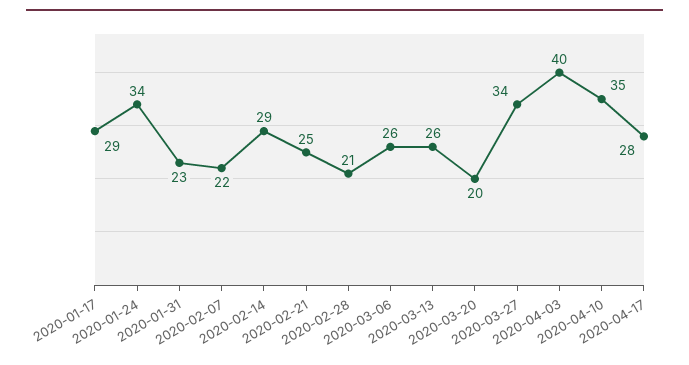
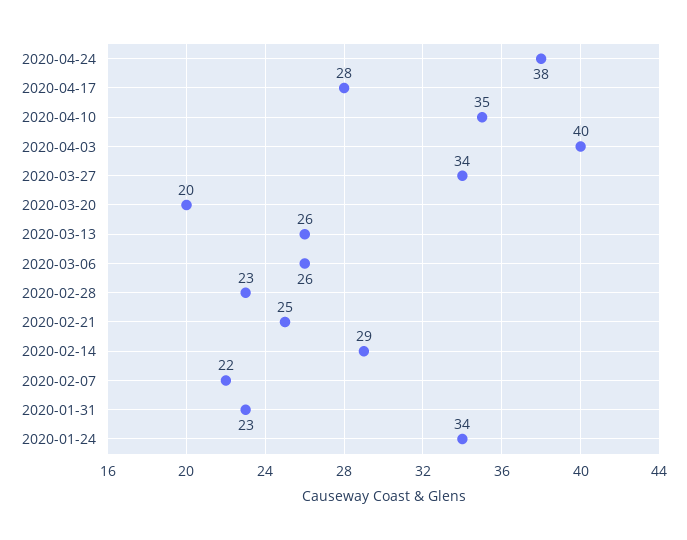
2020-01-17: 29 -> none
2020-02-28: 21 -> 23
2020-04-24: none -> 38

